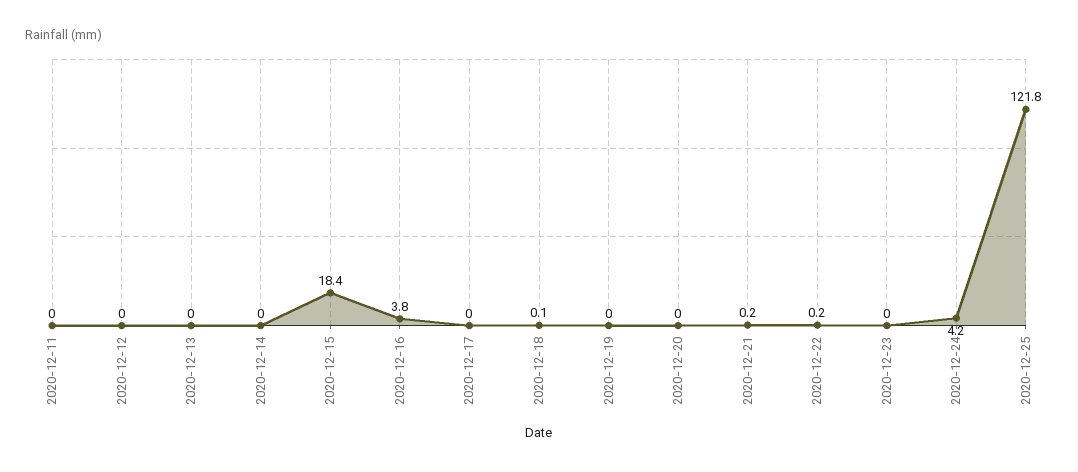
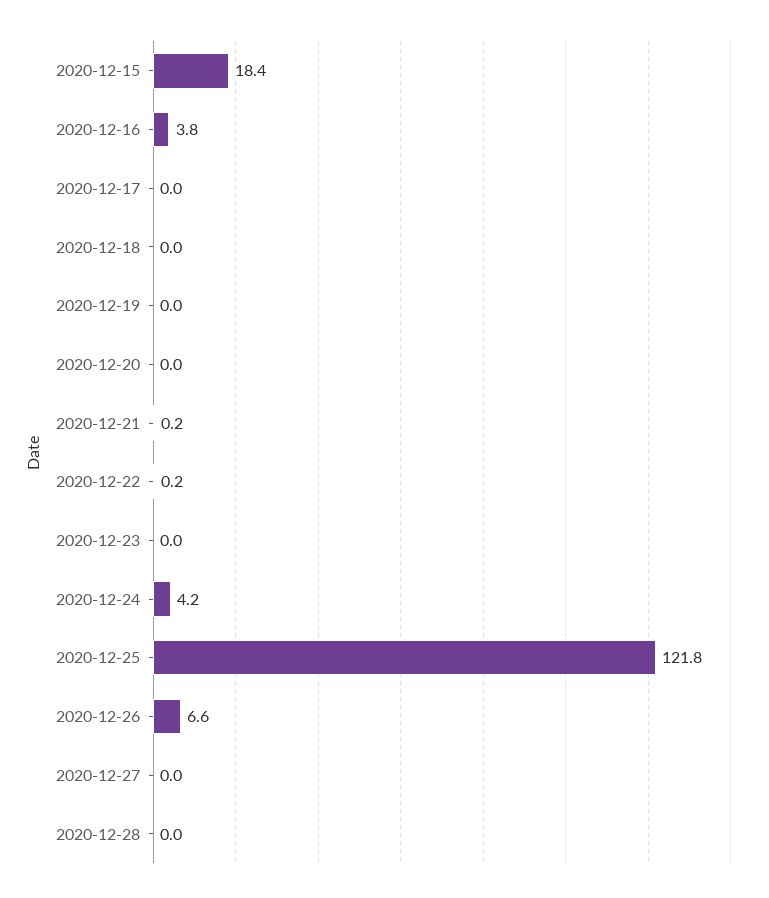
2020-12-11: 0 -> none
2020-12-12: 0 -> none
2020-12-13: 0 -> none
2020-12-14: 0 -> none
2020-12-18: 0.1 -> 0
2020-12-26: none -> 6.6
2020-12-27: none -> 0
2020-12-28: none -> 0

